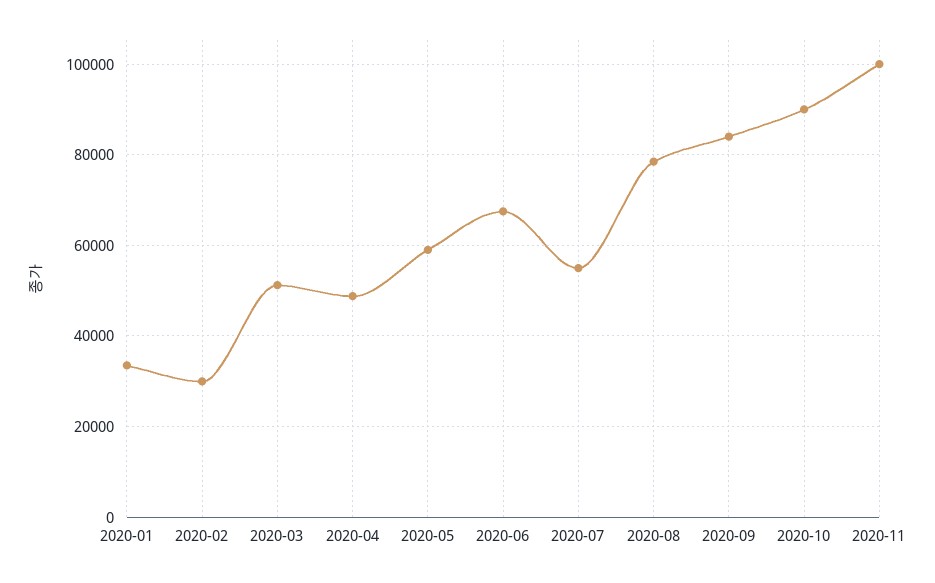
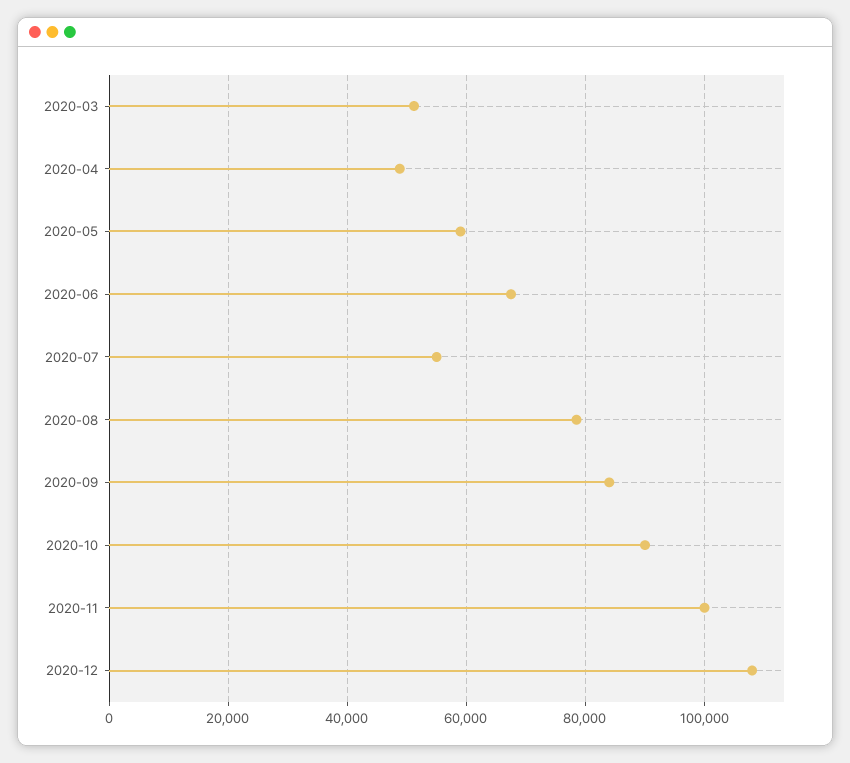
2020-01: 34000 -> none
2020-02: 30000 -> none
2020-12: none -> 108000

